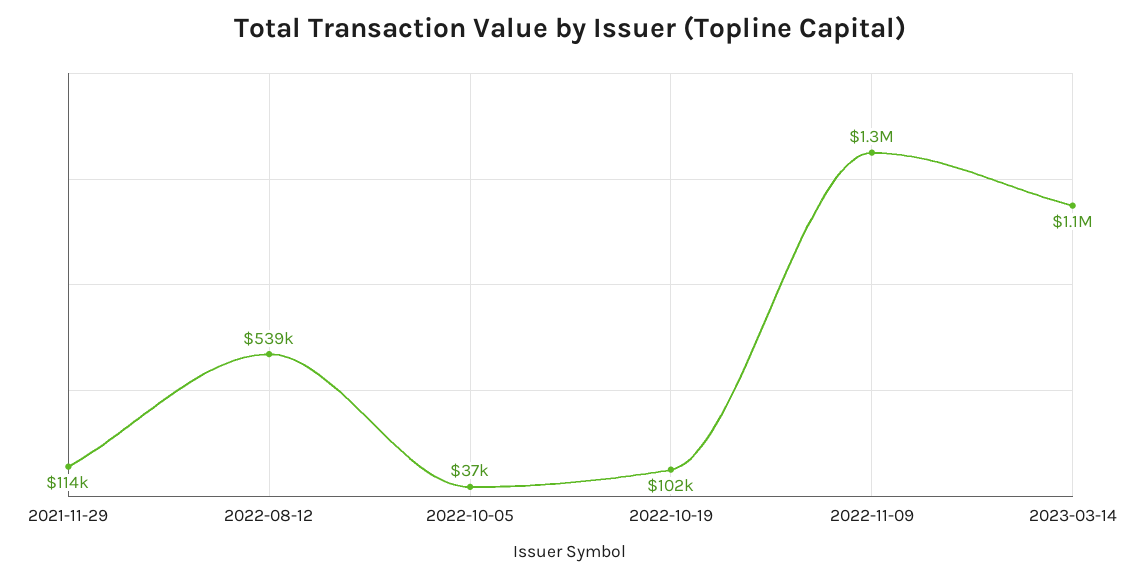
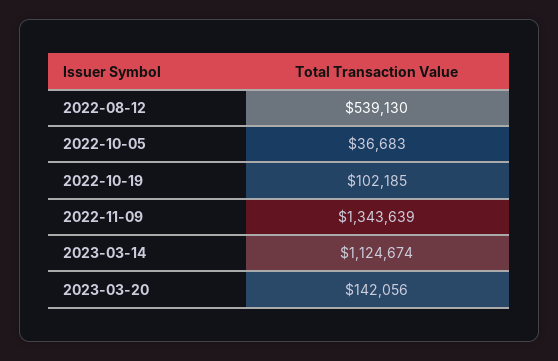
2021-11-29: 114000 -> none
2023-03-20: none -> 142056

